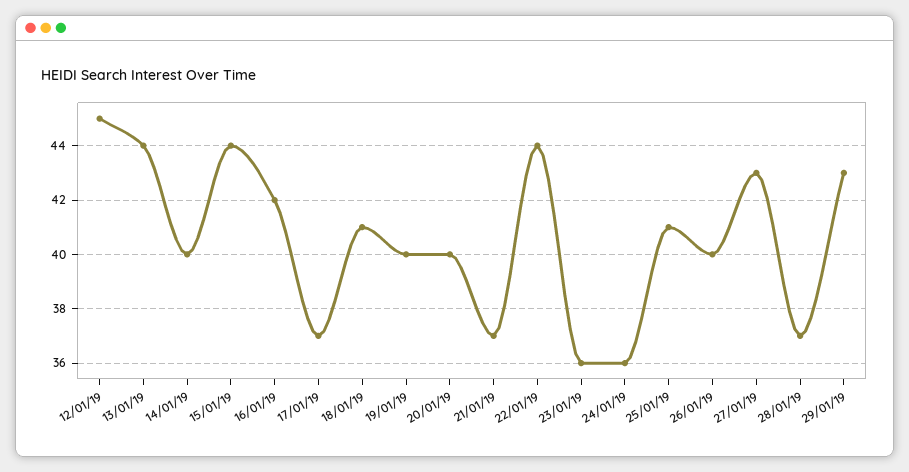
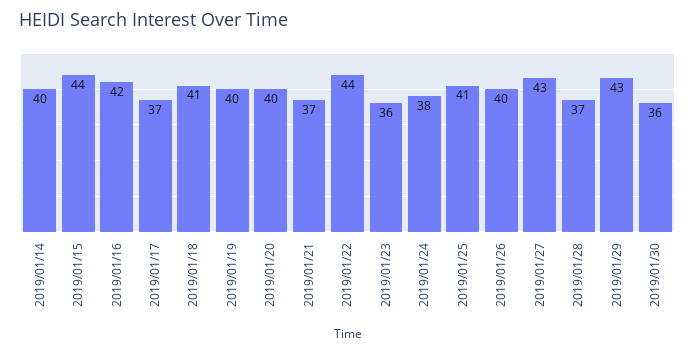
12/01/19: 45 -> none
13/01/19: 44 -> none
24/01/19: 36 -> 38
2019/01/30: none -> 36

